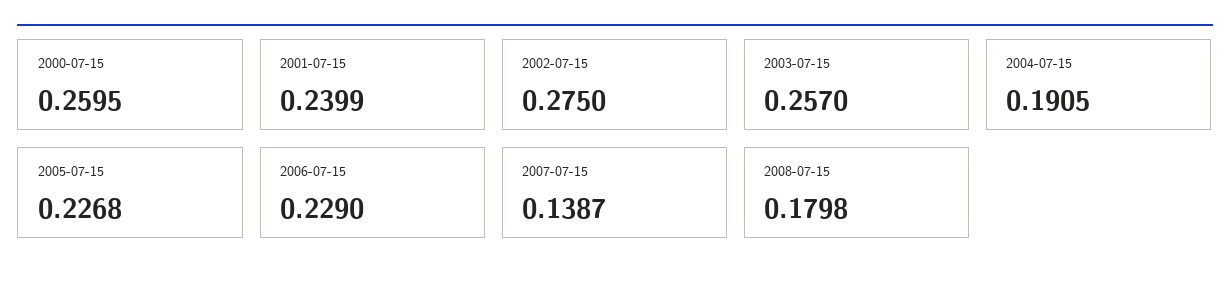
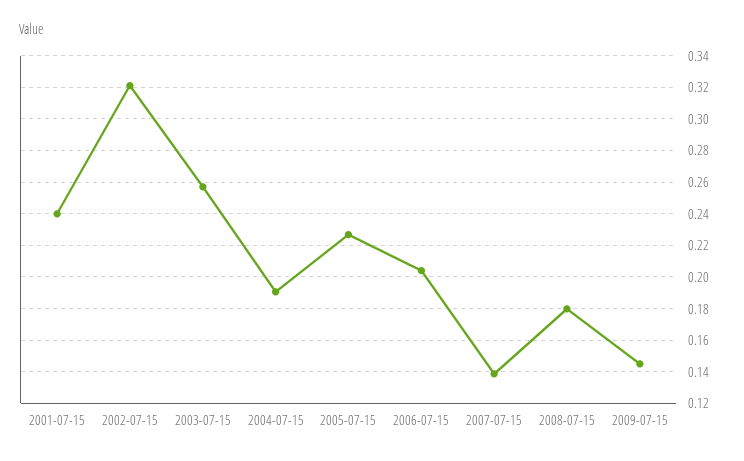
2000-07-15: 0.2595 -> none
2002-07-15: 0.275 -> 0.32
2006-07-15: 0.229 -> 0.205
2009-07-15: none -> 0.145

